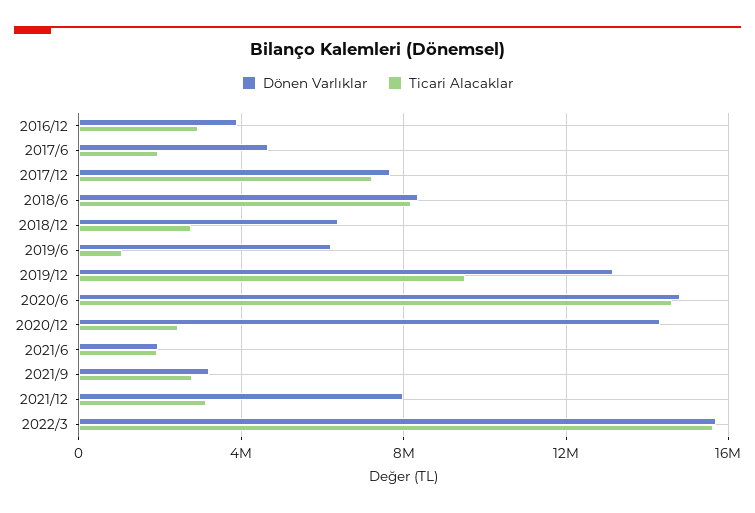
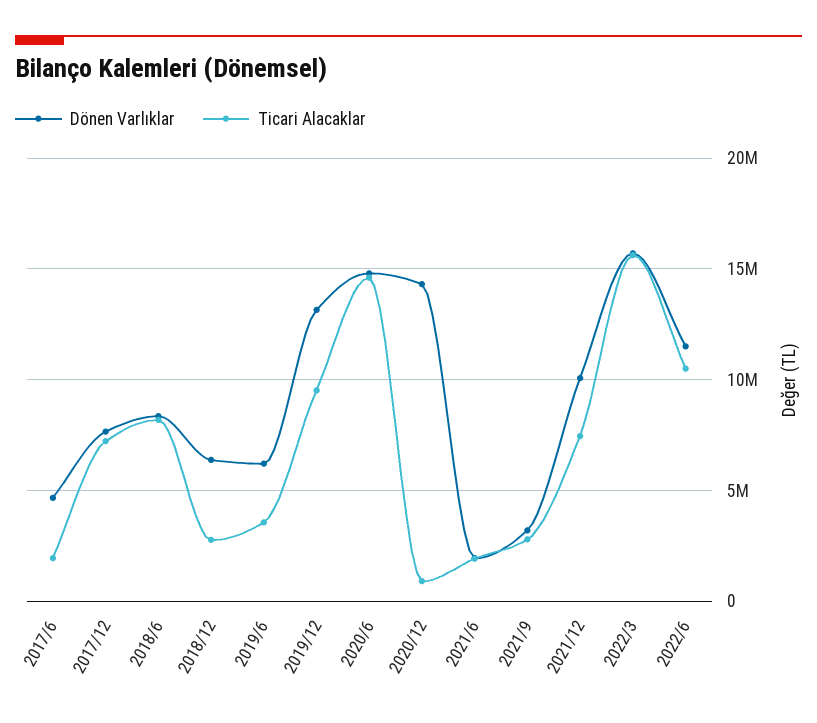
Dönen Varlıklar, 2016/12: 4000000 -> none
Ticari Alacaklar, 2016/12: 3000000 -> none
Ticari Alacaklar, 2019/6: 1000000 -> 3500000
Ticari Alacaklar, 2020/12: 2500000 -> 1000000
Dönen Varlıklar, 2021/12: 8000000 -> 10000000
Ticari Alacaklar, 2021/12: 3000000 -> 7500000
Dönen Varlıklar, 2022/6: none -> 11500000
Ticari Alacaklar, 2022/6: none -> 10500000

